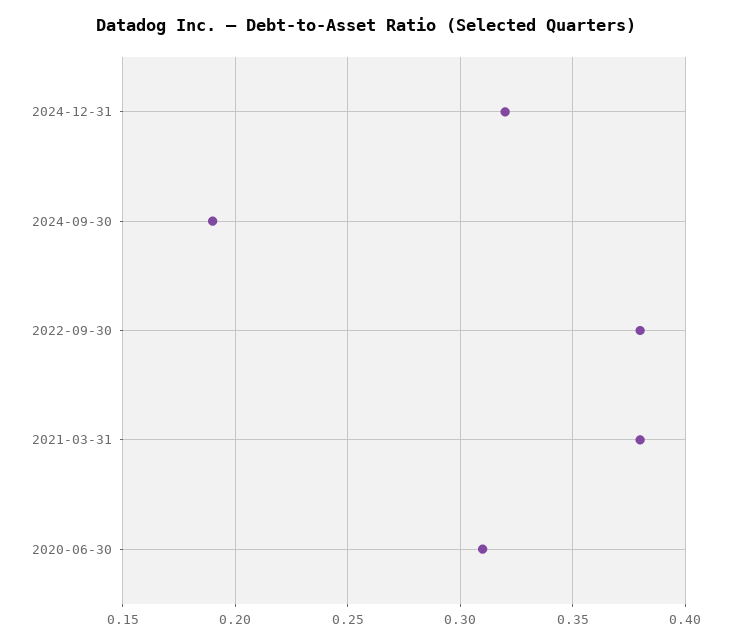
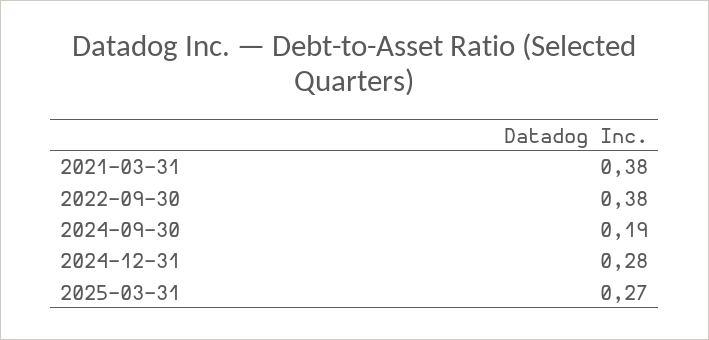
2024-12-31: 0.32 -> 0.28
2020-06-30: 0.31 -> none
2025-03-31: none -> 0.27

